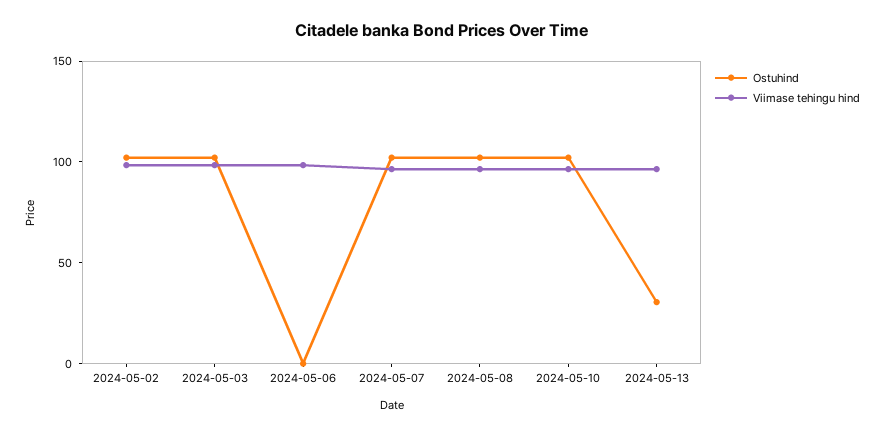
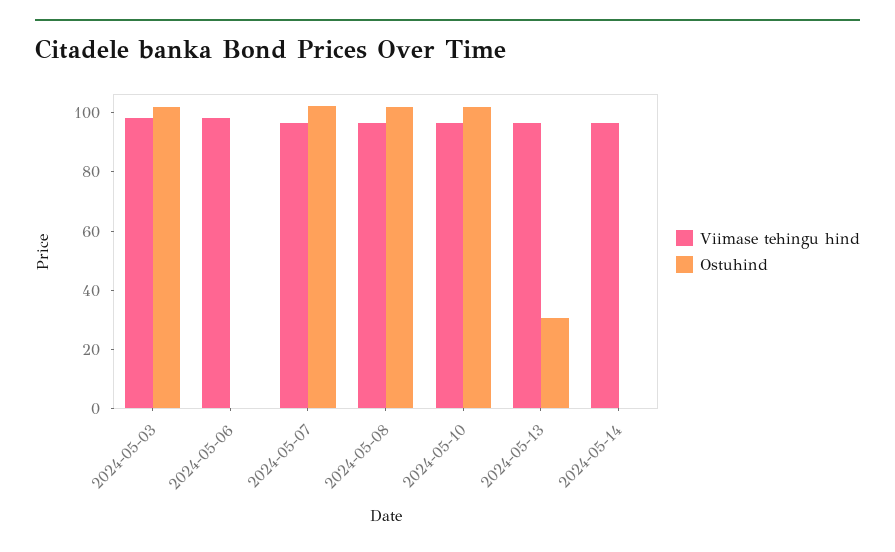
Ostuhind, 2024-05-02: 100 -> none
Viimase tehingu hind, 2024-05-02: 100 -> none
Viimase tehingu hind, 2024-05-14: none -> 95
Ostuhind, 2024-05-14: none -> 0

